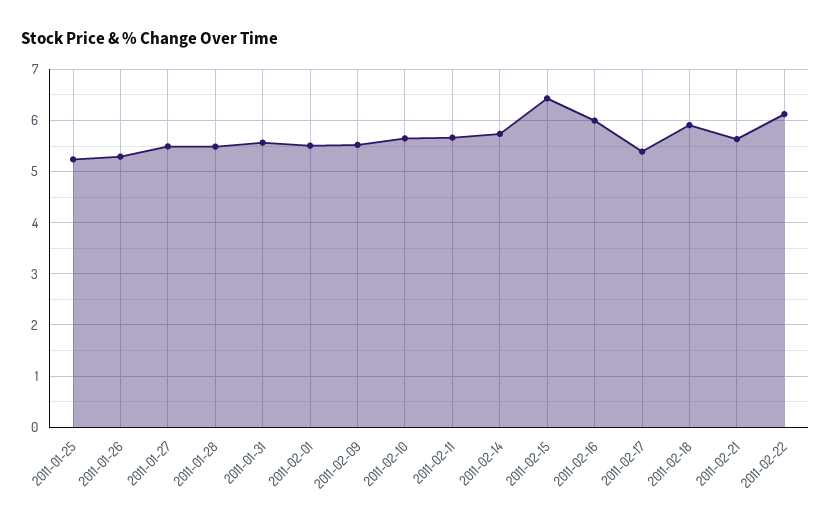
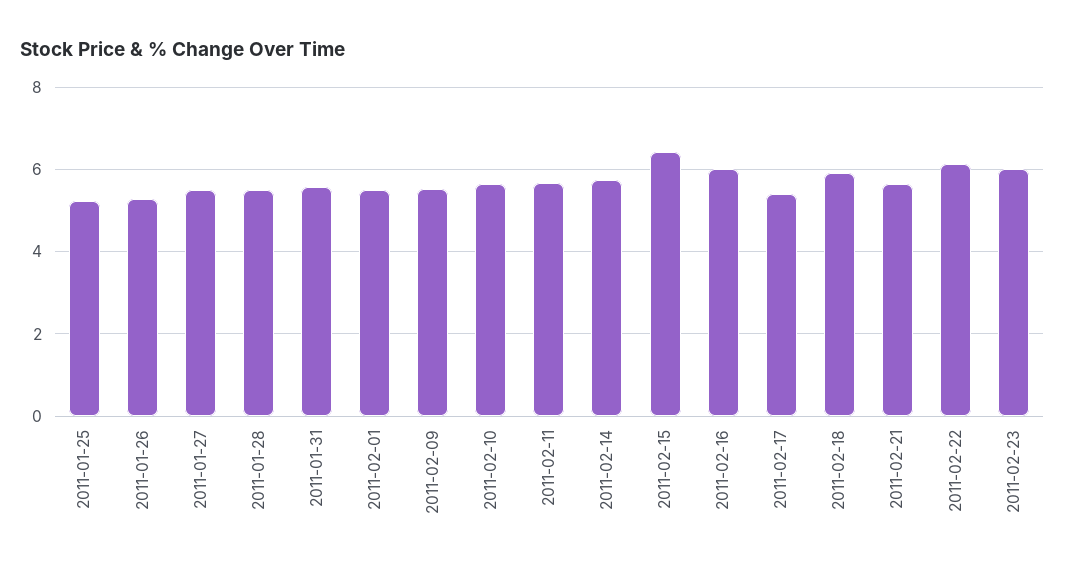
2011-02-23: none -> 6

